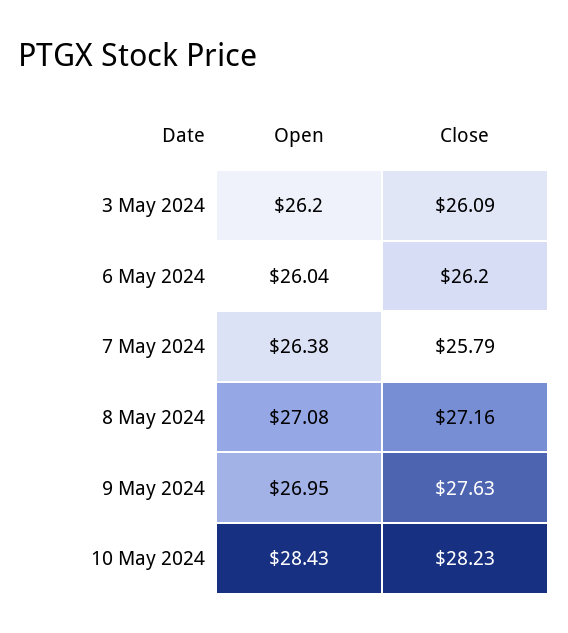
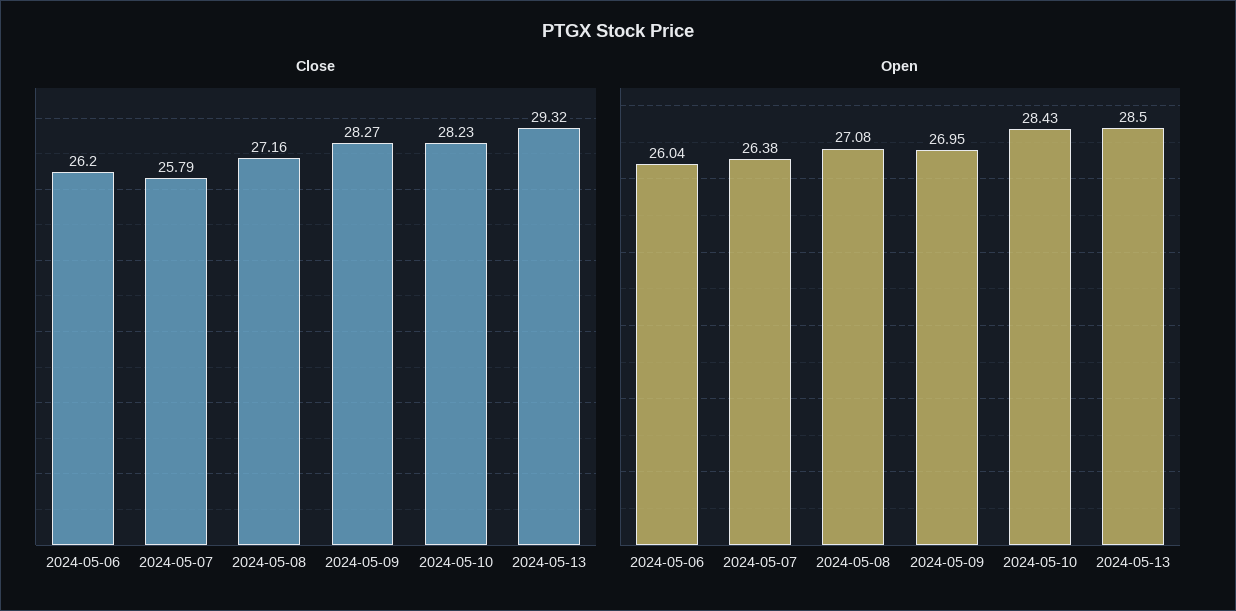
Open, 3 May 2024: 26.2 -> none
Close, 3 May 2024: 26.09 -> none
Close, 9 May 2024: 27.63 -> 28.27
Close, 2024-05-13: none -> 29.32
Open, 2024-05-13: none -> 28.5

